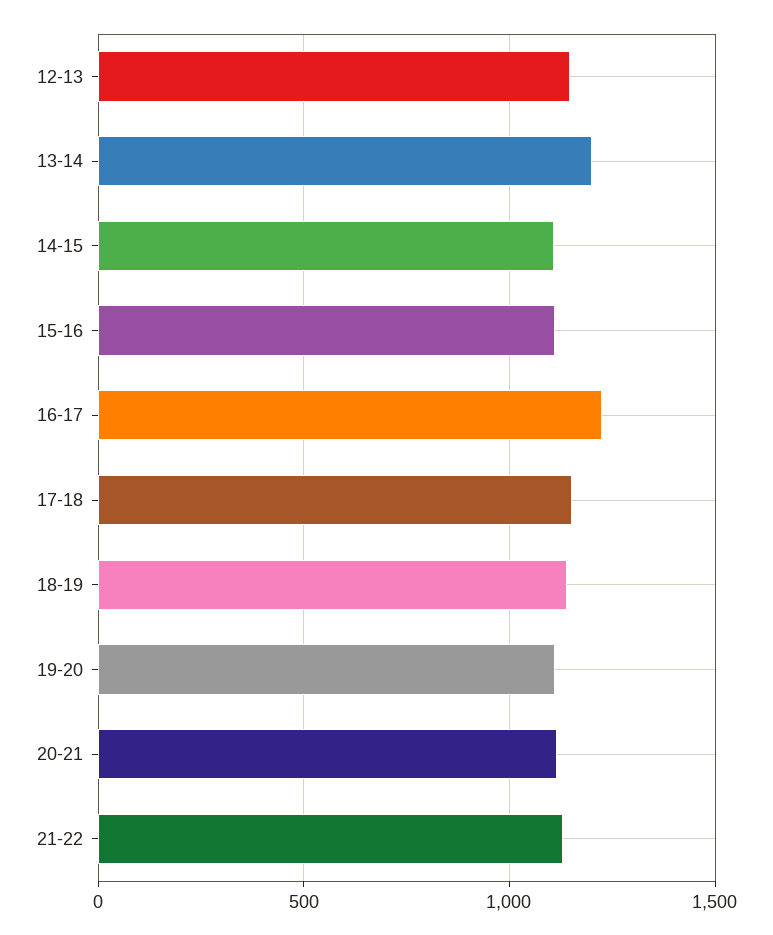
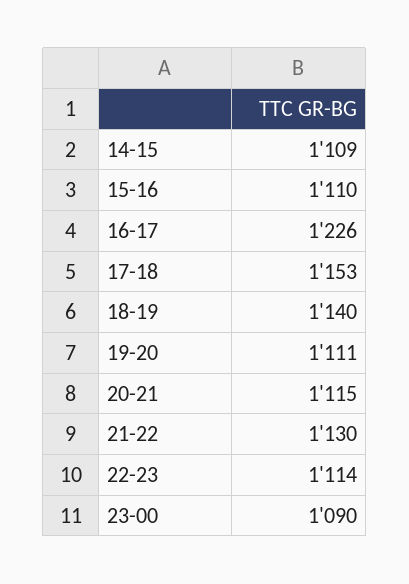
12-13: 1150 -> none
13-14: 1200 -> none
22-23: none -> 1114
23-00: none -> 1090

